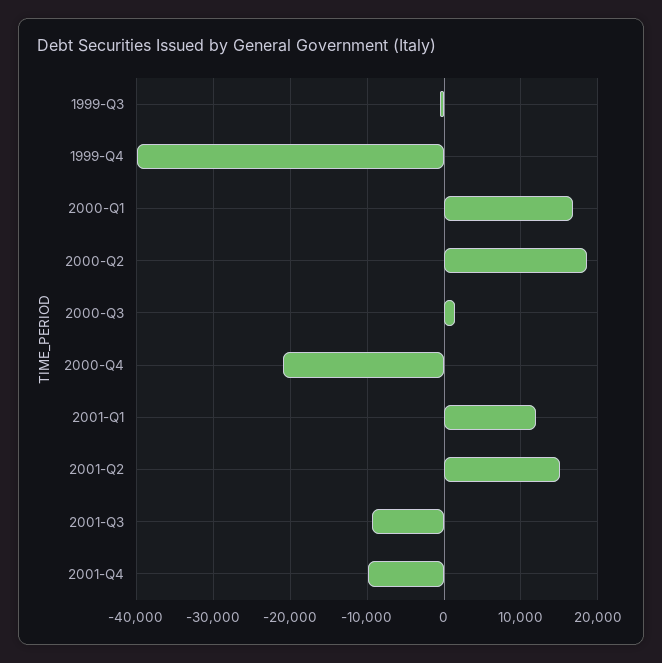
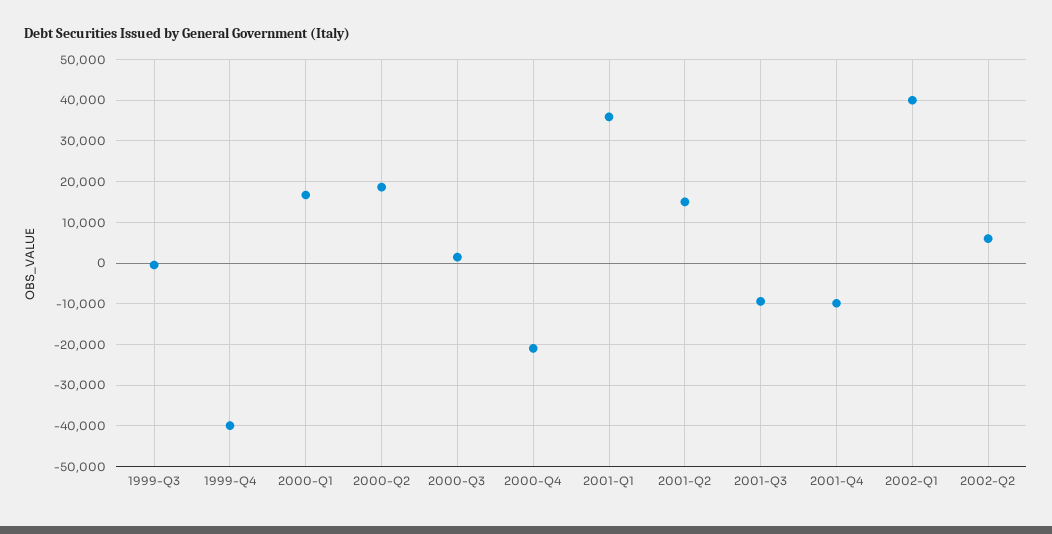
2001-Q1: 12000 -> 36000
2002-Q1: none -> 40000
2002-Q2: none -> 6000

